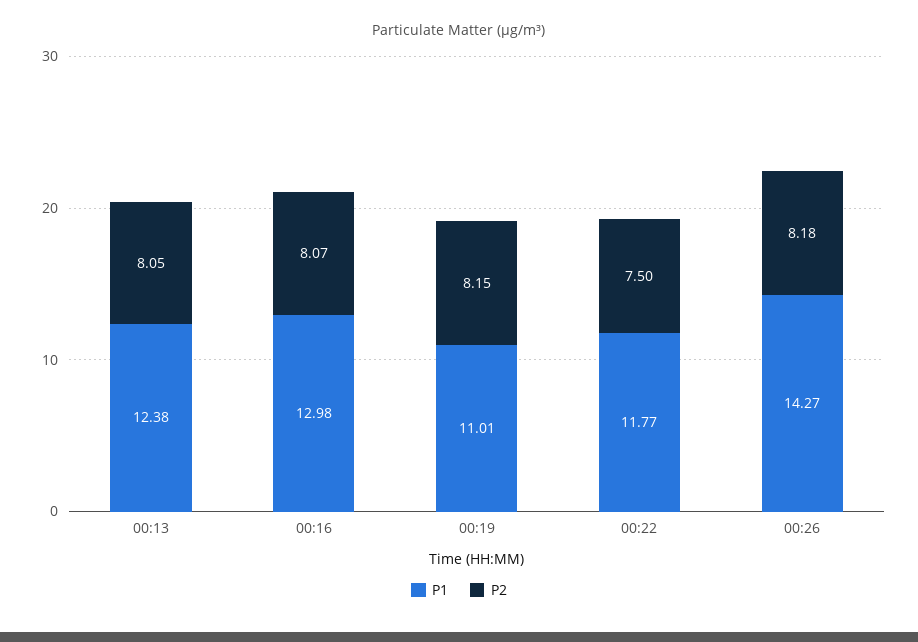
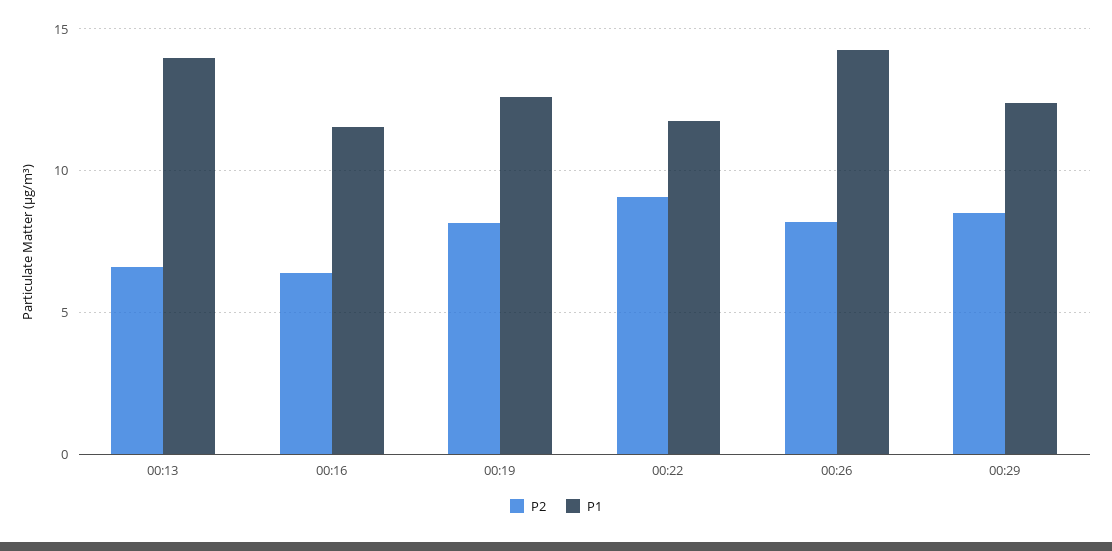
P1, 00:13: 12.38 -> 14
P2, 00:13: 8.05 -> 6.5
P1, 00:16: 12.98 -> 11.5
P2, 00:16: 8.07 -> 6.5
P1, 00:19: 11.01 -> 12.5
P2, 00:22: 7.5 -> 9
P2, 00:29: none -> 8.5
P1, 00:29: none -> 12.5

